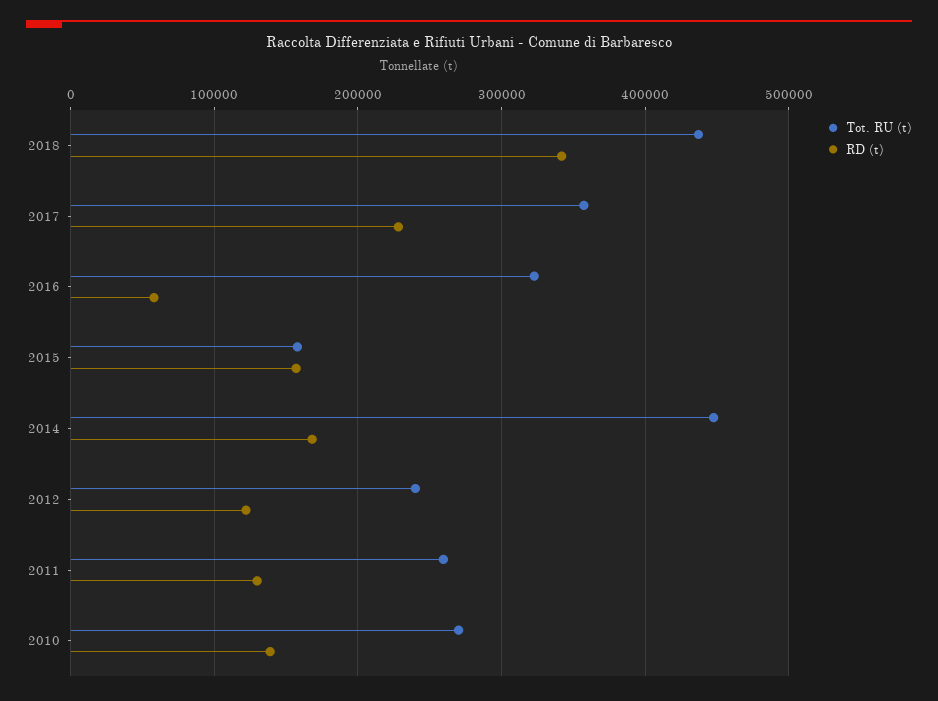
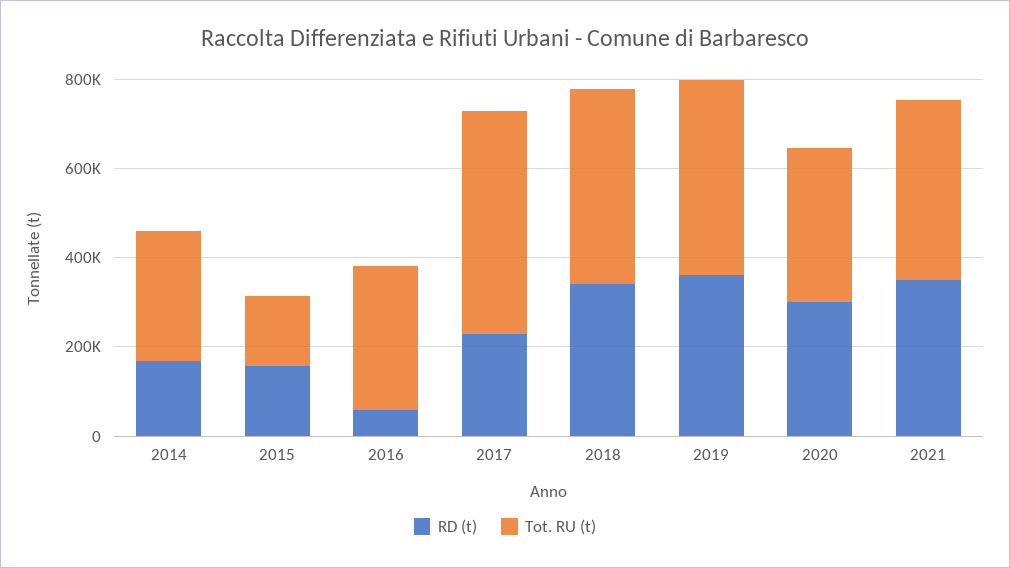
Tot. RU (t), 2017: 360000 -> 500000
Tot. RU (t), 2014: 450000 -> 300000
Tot. RU (t), 2012: 240000 -> none
RD (t), 2012: 120000 -> none
Tot. RU (t), 2011: 260000 -> none
RD (t), 2011: 130000 -> none
Tot. RU (t), 2010: 270000 -> none
RD (t), 2010: 140000 -> none
RD (t), 2019: none -> 350000
Tot. RU (t), 2019: none -> 450000
RD (t), 2020: none -> 300000
Tot. RU (t), 2020: none -> 350000
RD (t), 2021: none -> 350000
Tot. RU (t), 2021: none -> 400000

